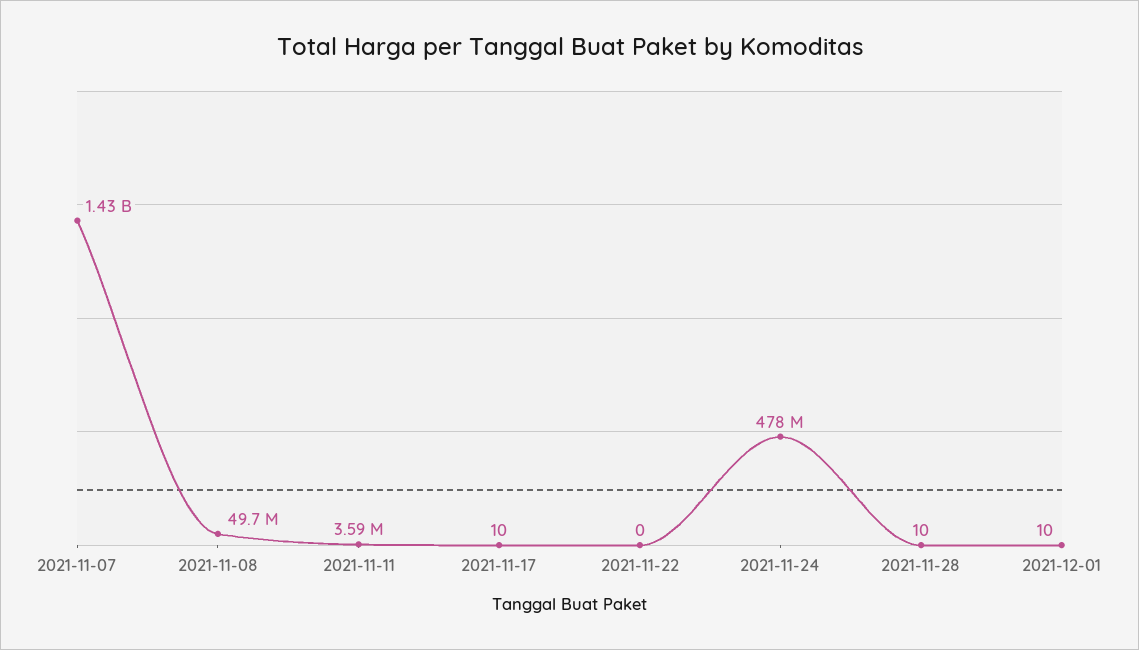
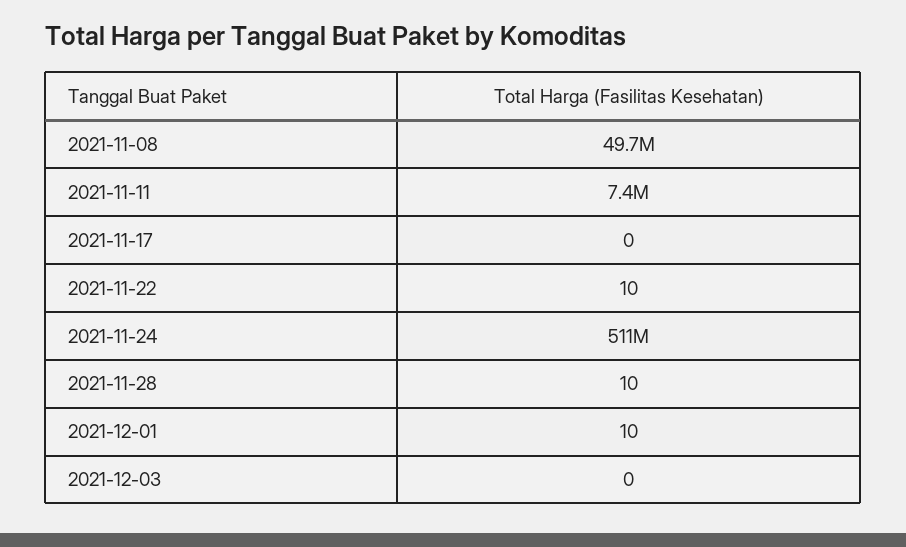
2021-11-07: 1430000000 -> none
2021-11-11: 3590000 -> 7400000
2021-11-17: 10 -> 0
2021-11-22: 0 -> 10
2021-11-24: 478000000 -> 511000000
2021-12-03: none -> 0

